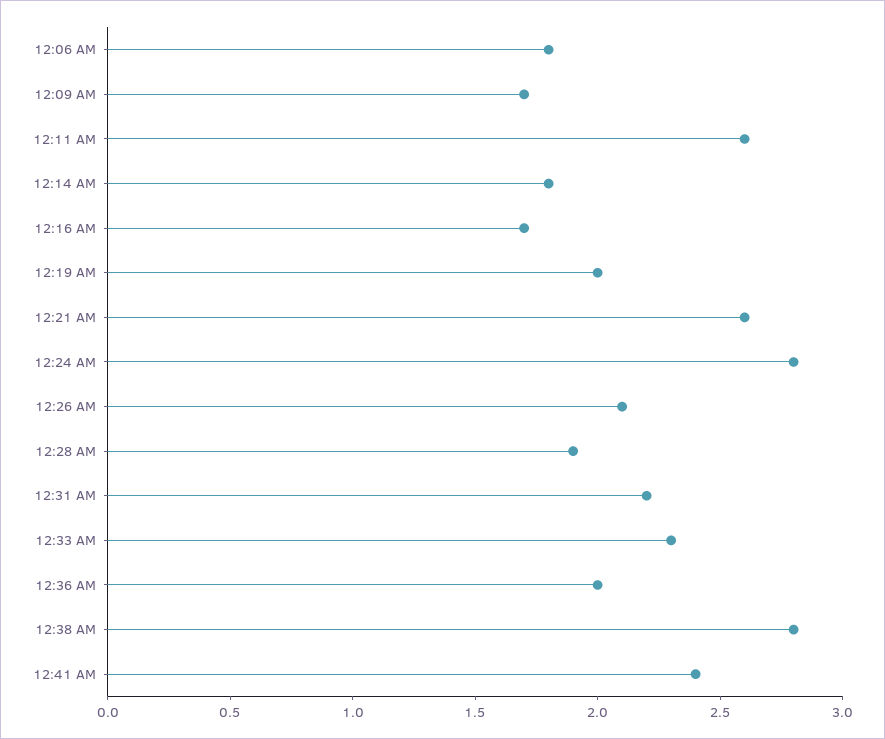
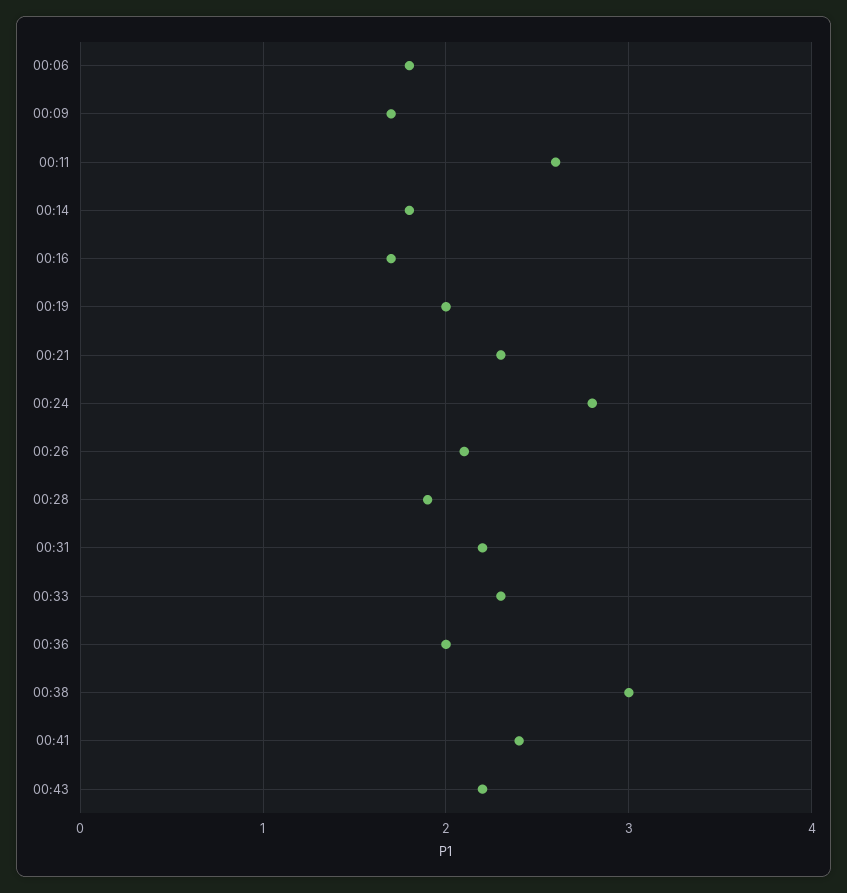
12:21 AM: 2.6 -> 2.3
12:38 AM: 2.8 -> 3
00:43: none -> 2.2

